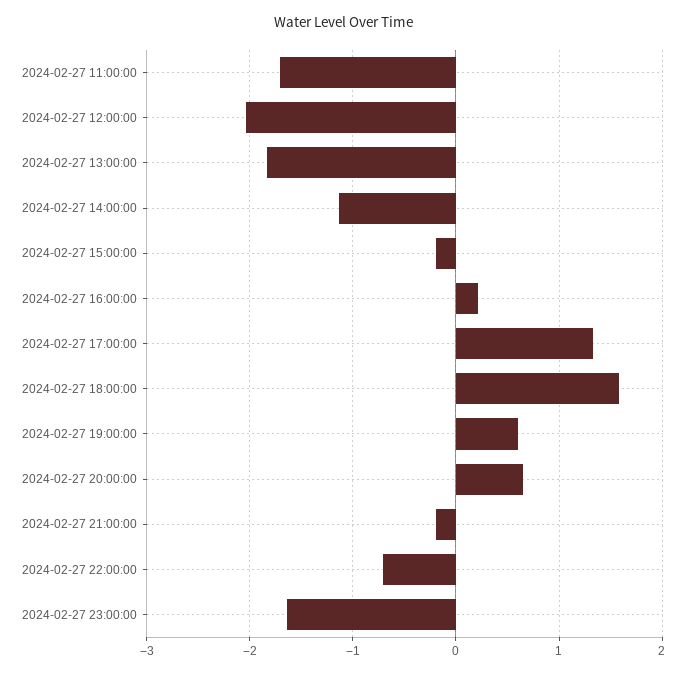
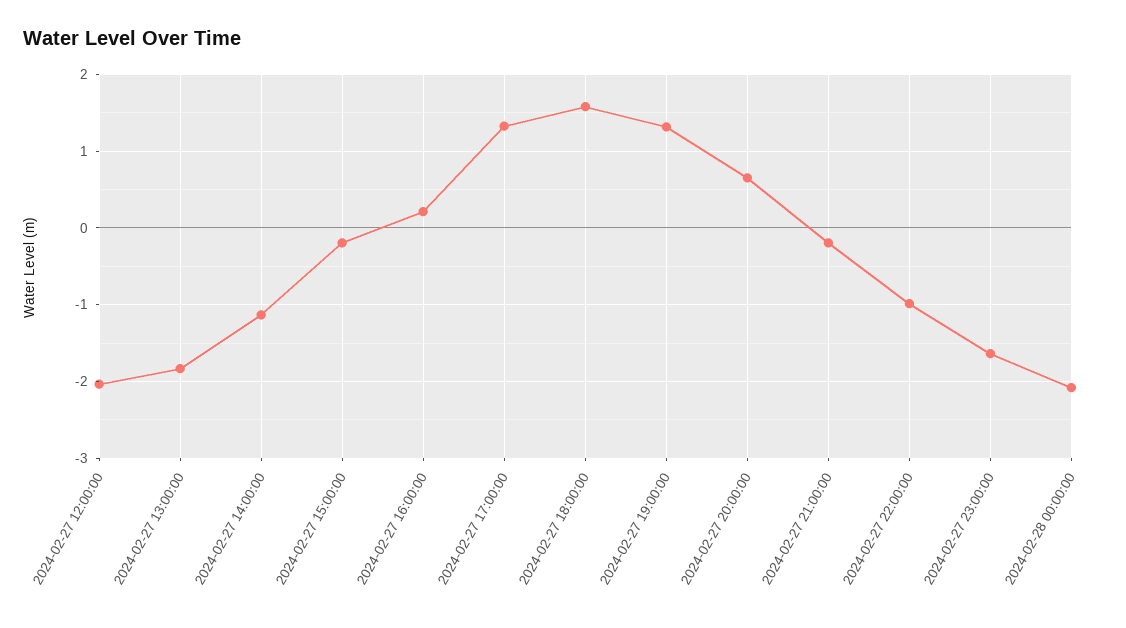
2024-02-27 11:00:00: -1.7 -> none
2024-02-27 19:00:00: 0.6 -> 1.3
2024-02-27 22:00:00: -0.7 -> -1
2024-02-28 00:00:00: none -> -2.1

